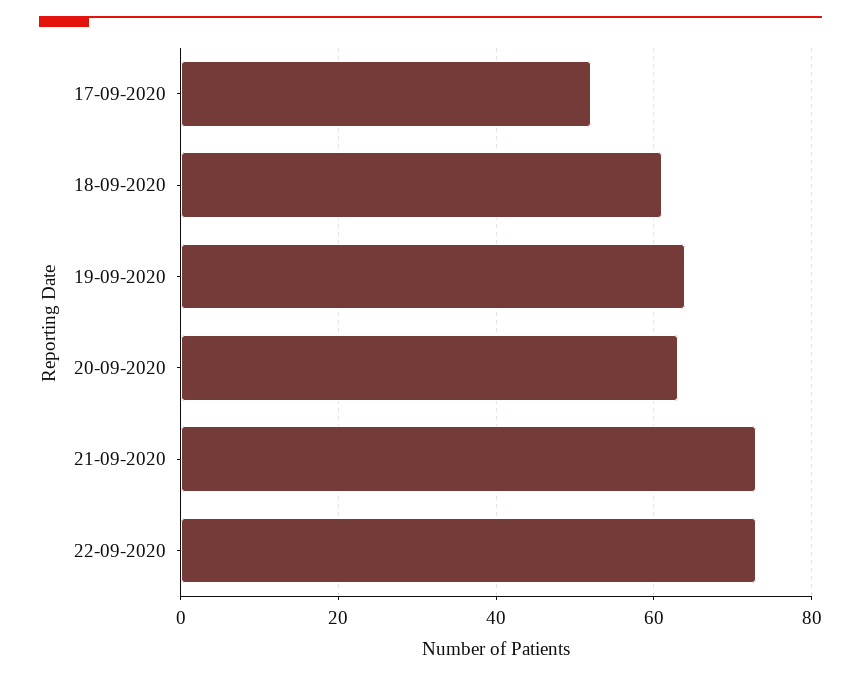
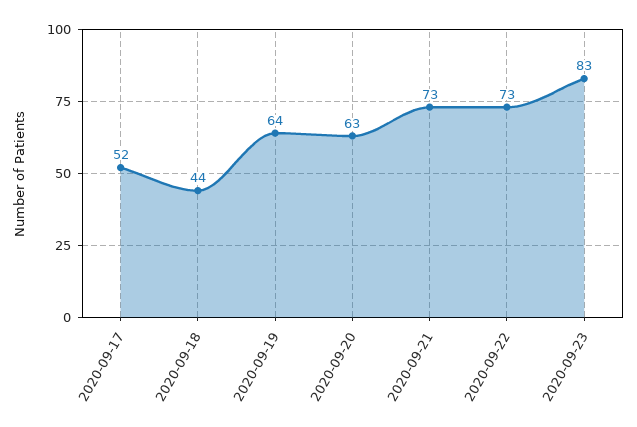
18-09-2020: 60 -> 44
2020-09-23: none -> 83

